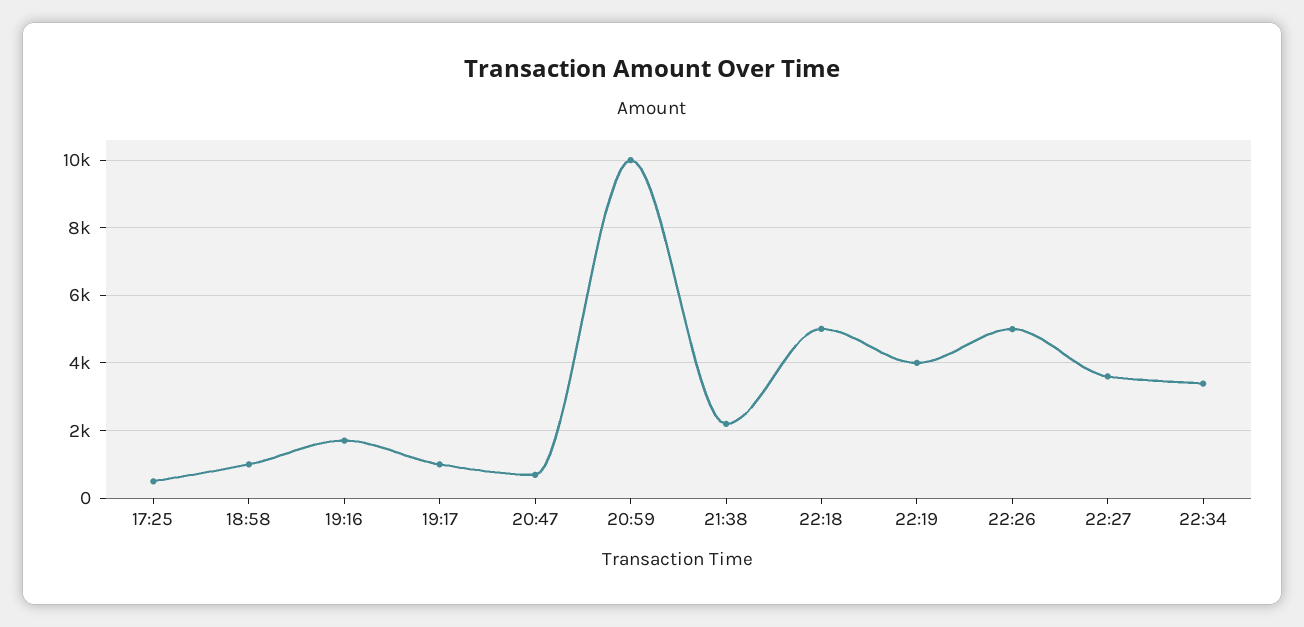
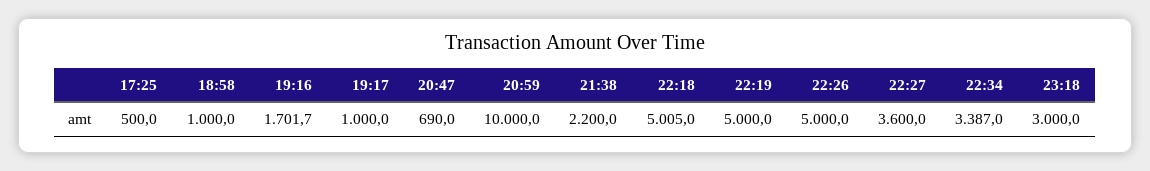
22:19: 4000 -> 5000
23:18: none -> 3000

